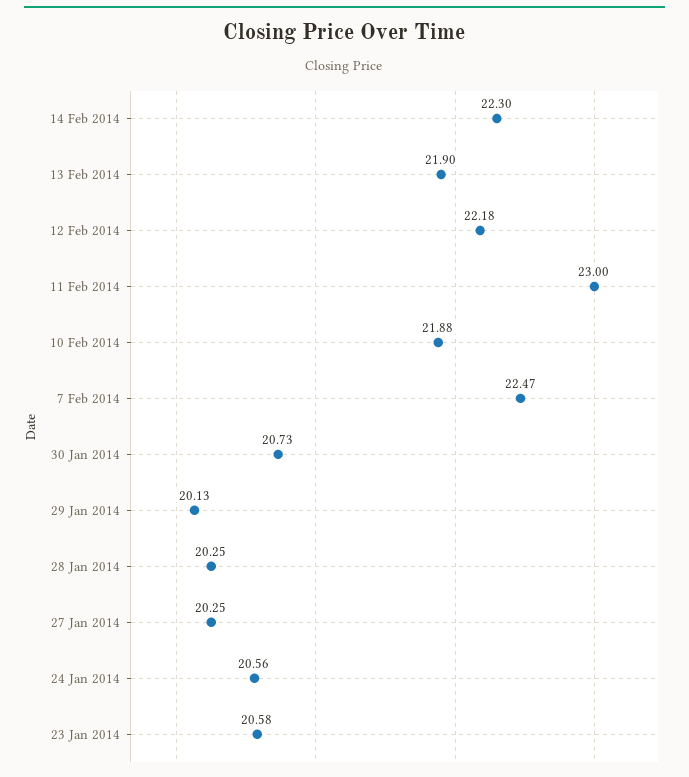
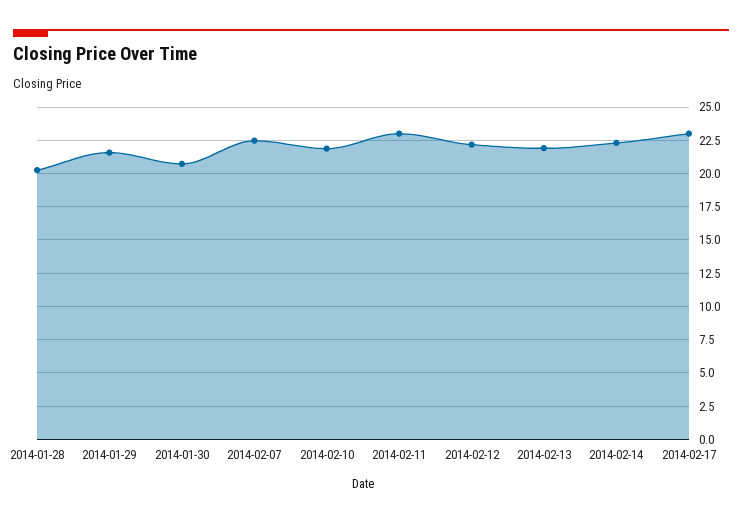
29 Jan 2014: 20.13 -> 21.5
27 Jan 2014: 20.25 -> none
24 Jan 2014: 20.56 -> none
23 Jan 2014: 20.58 -> none
2014-02-17: none -> 23

